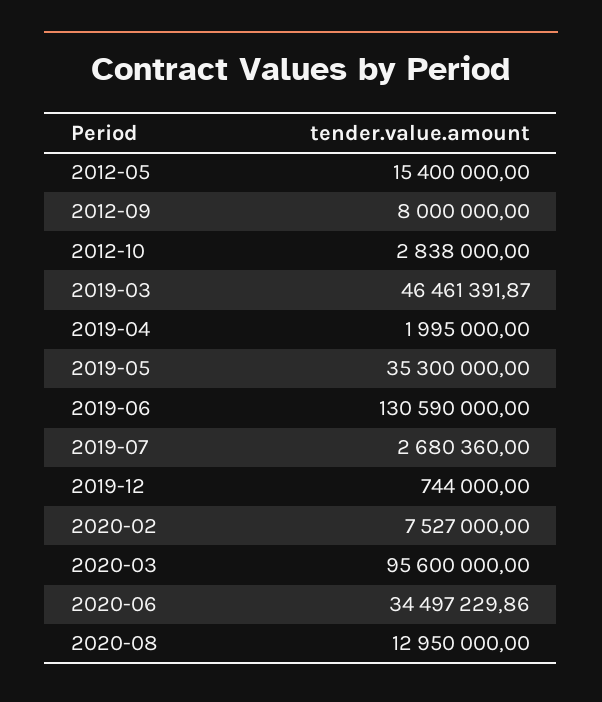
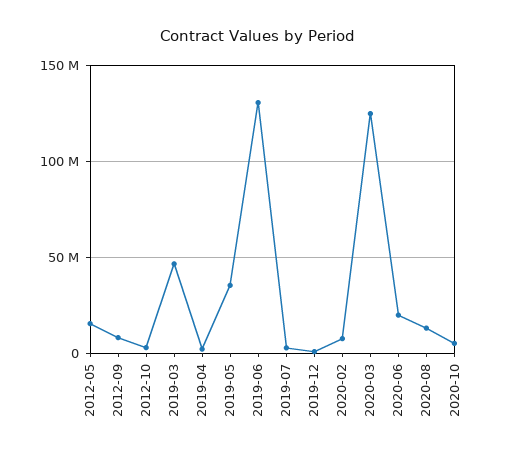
2020-03: 95600000 -> 125000000
2020-06: 34497229.86 -> 20000000
2020-10: none -> 5000000

